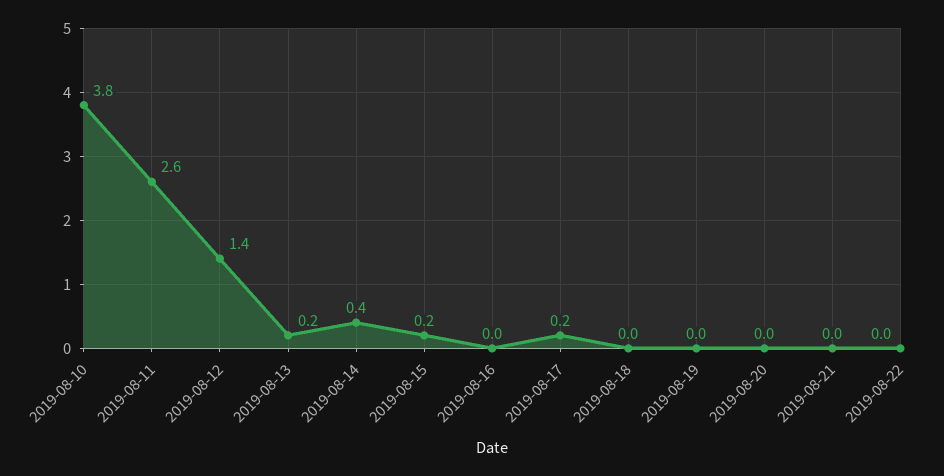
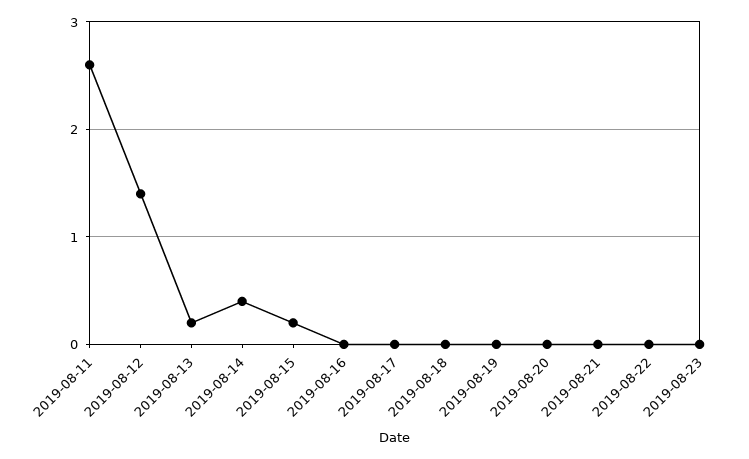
2019-08-10: 3.8 -> none
2019-08-17: 0.2 -> 0
2019-08-23: none -> 0

